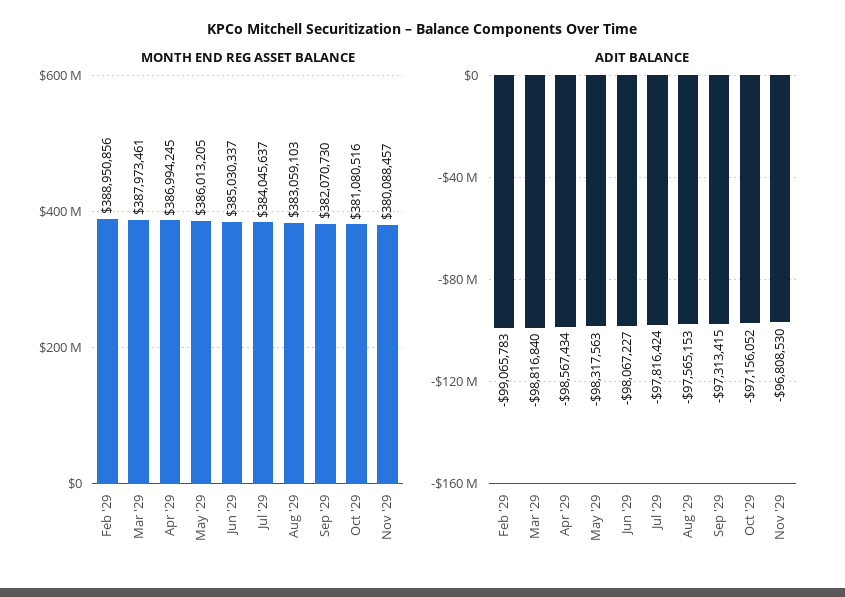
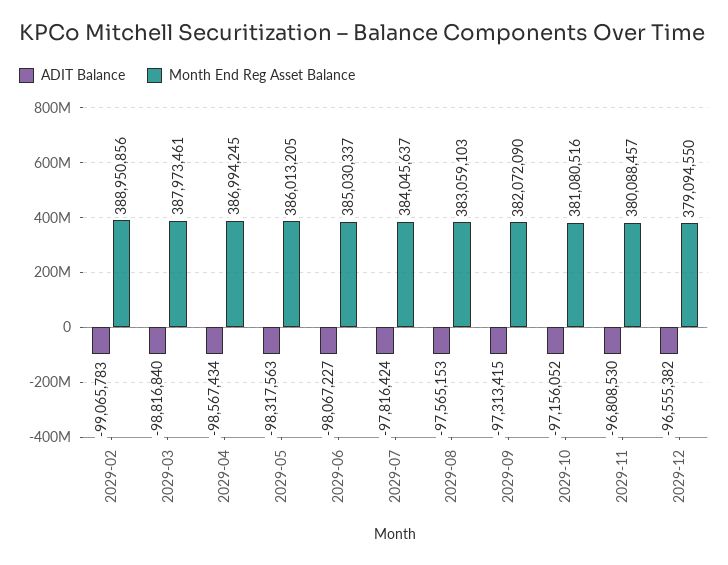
MONTH END REG ASSET BALANCE, Sep '29: 382070730 -> 382072090
ADIT BALANCE, 2029-12: none -> -96555382
MONTH END REG ASSET BALANCE, 2029-12: none -> 379094550

